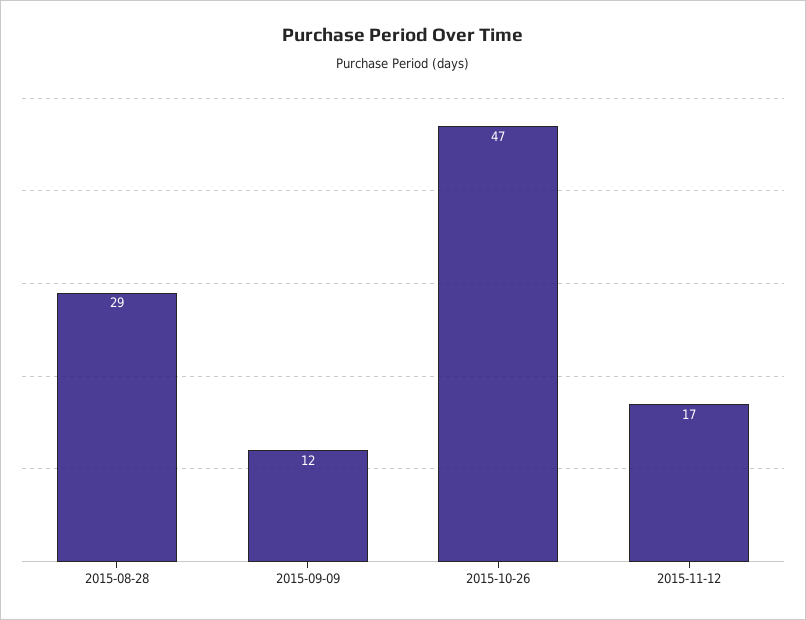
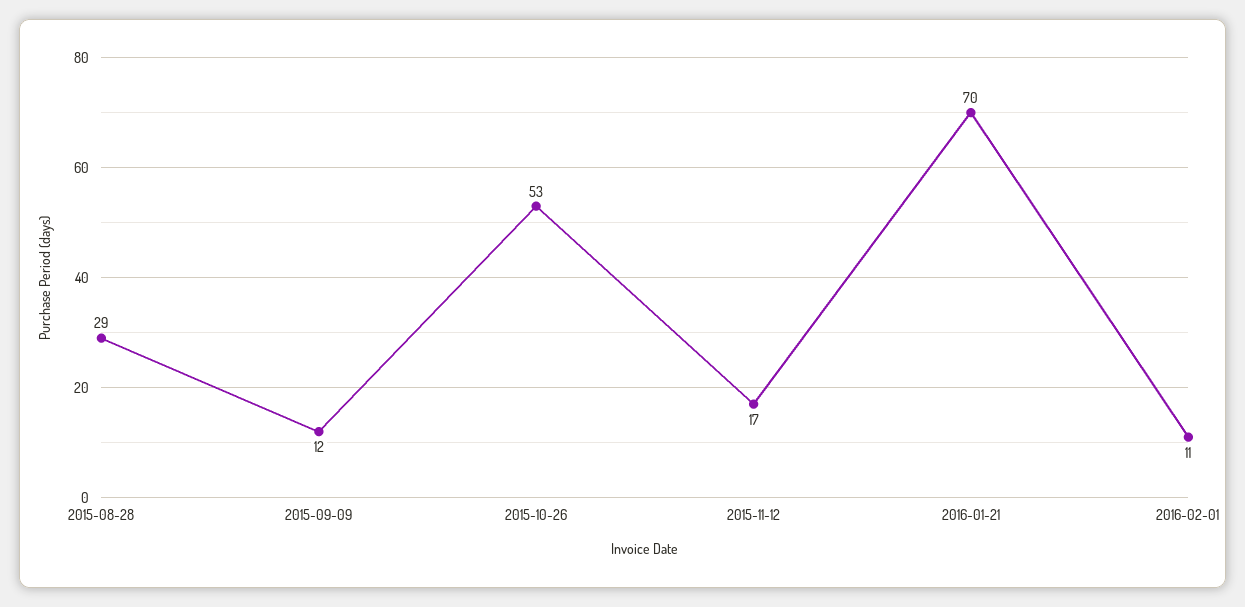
2015-10-26: 47 -> 53
2016-01-21: none -> 70
2016-02-01: none -> 11

